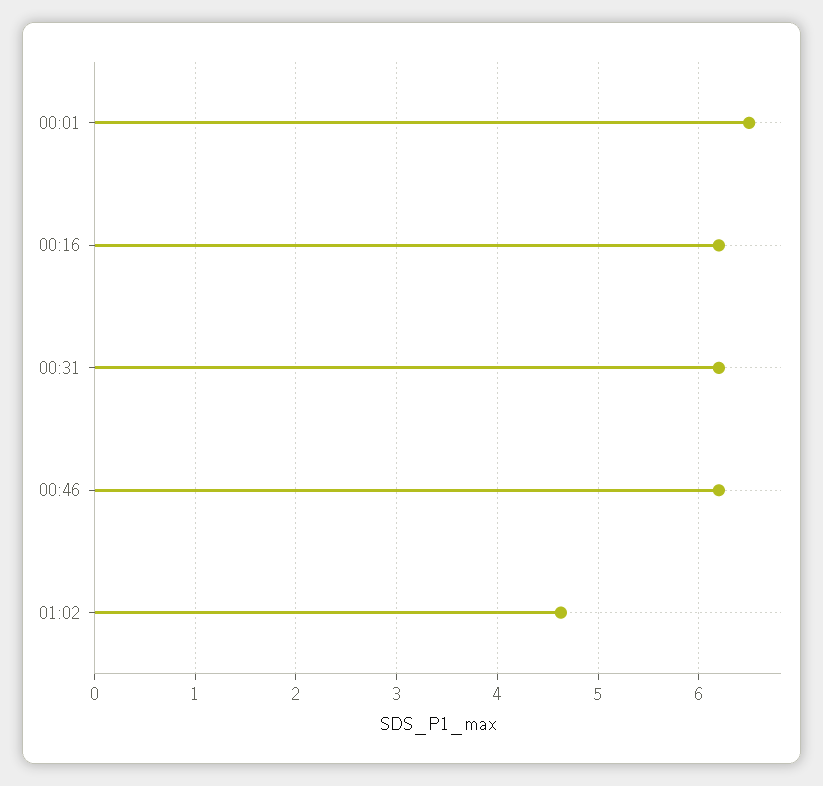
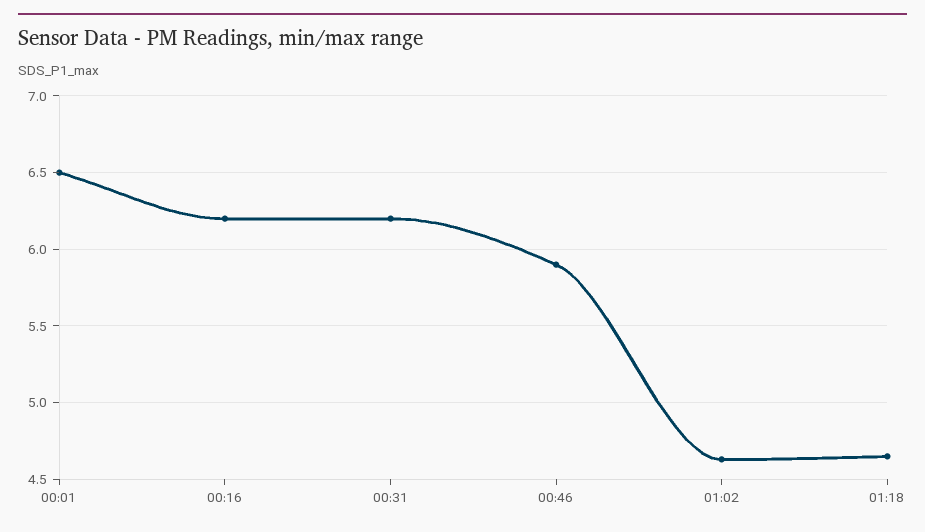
00:46: 6.2 -> 5.9
01:18: none -> 4.65

